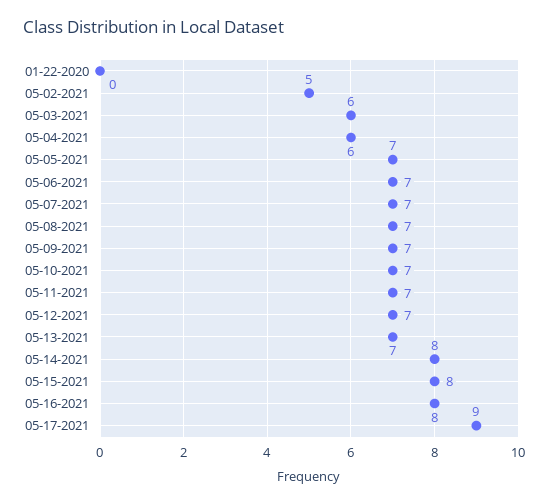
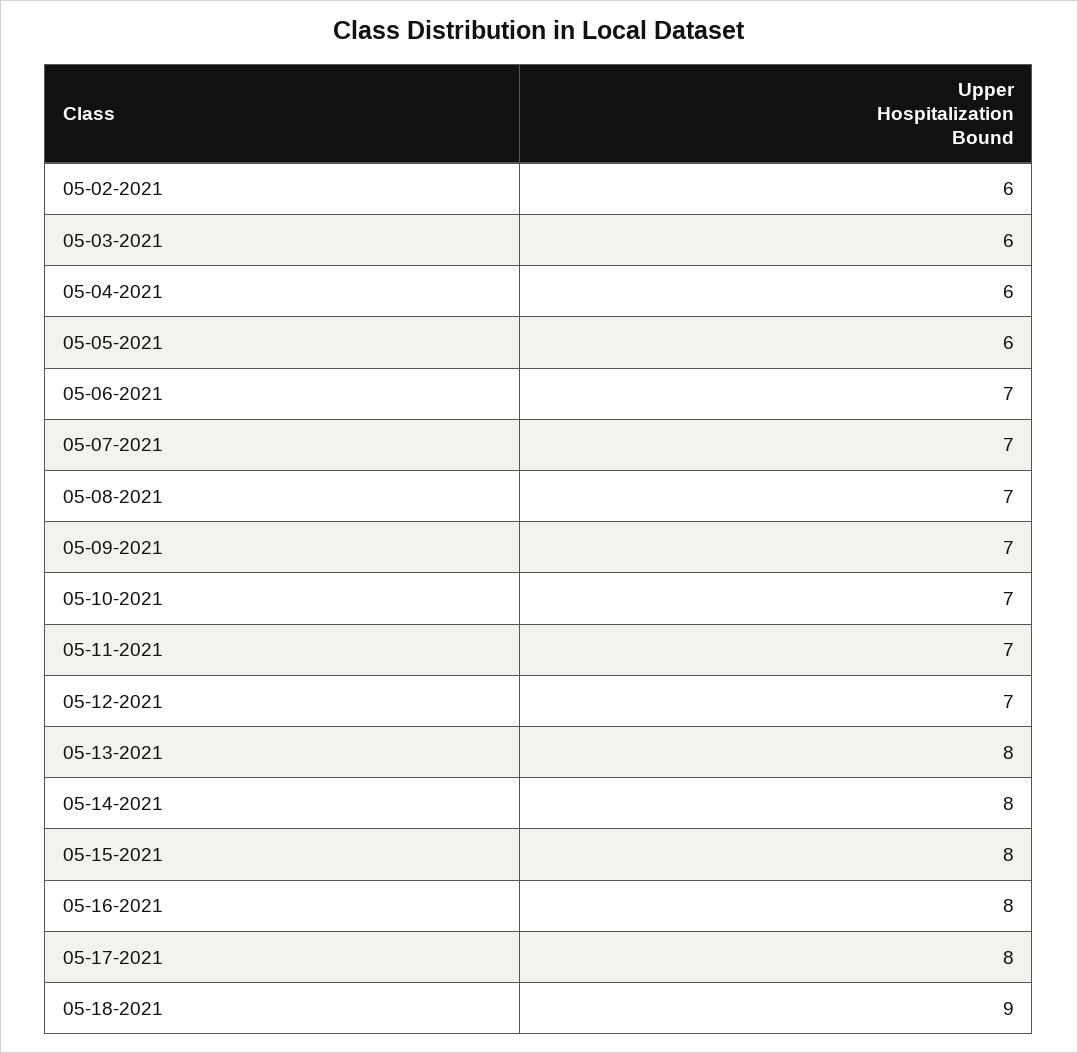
01-22-2020: 0 -> none
05-02-2021: 5 -> 6
05-05-2021: 7 -> 6
05-13-2021: 7 -> 8
05-17-2021: 9 -> 8
05-18-2021: none -> 9

